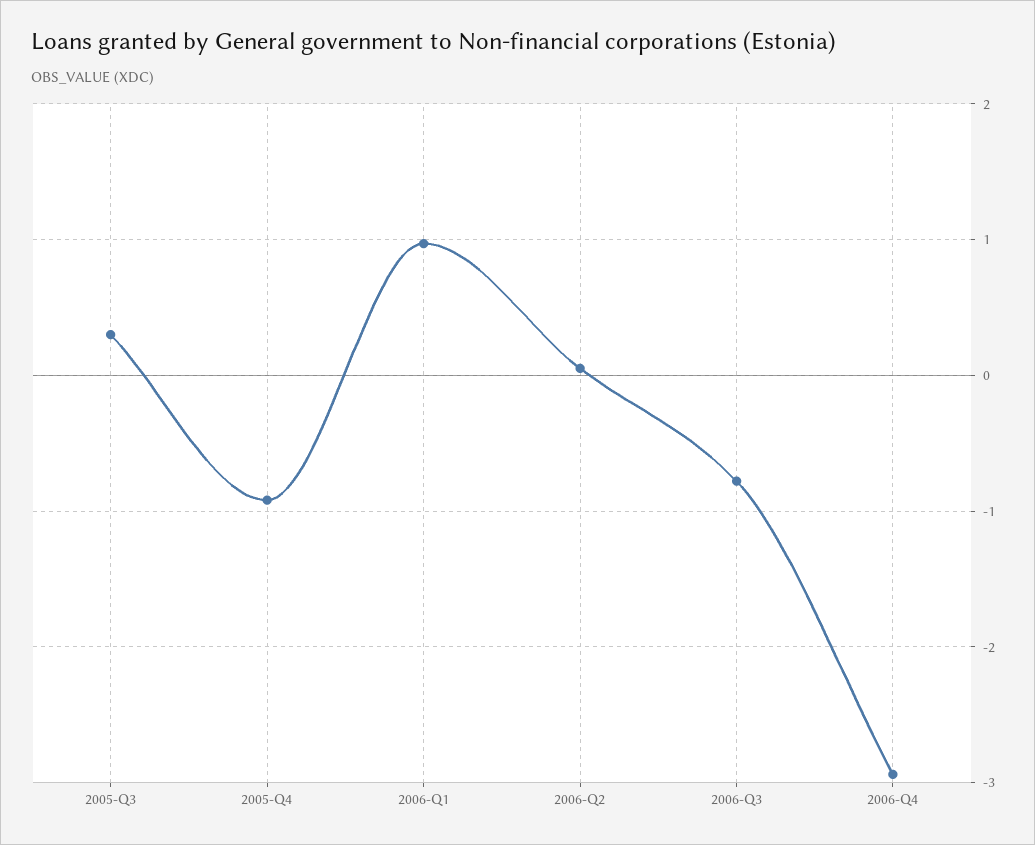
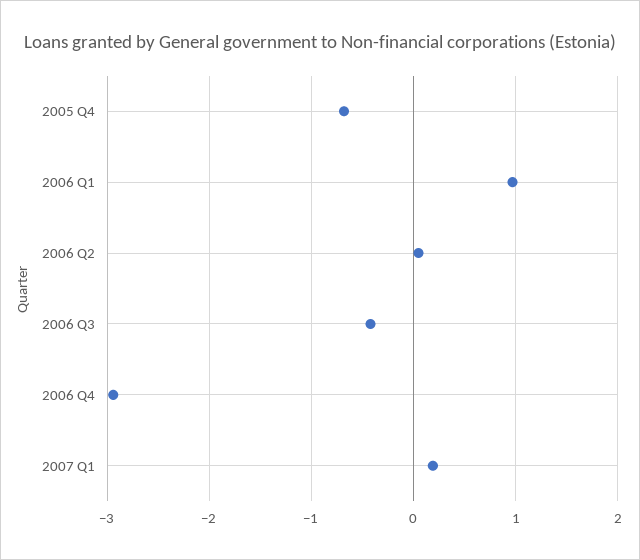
2005-Q3: 0.3 -> none
2005-Q4: -0.9 -> -0.7
2006-Q3: -0.8 -> -0.4
2007 Q1: none -> 0.2

